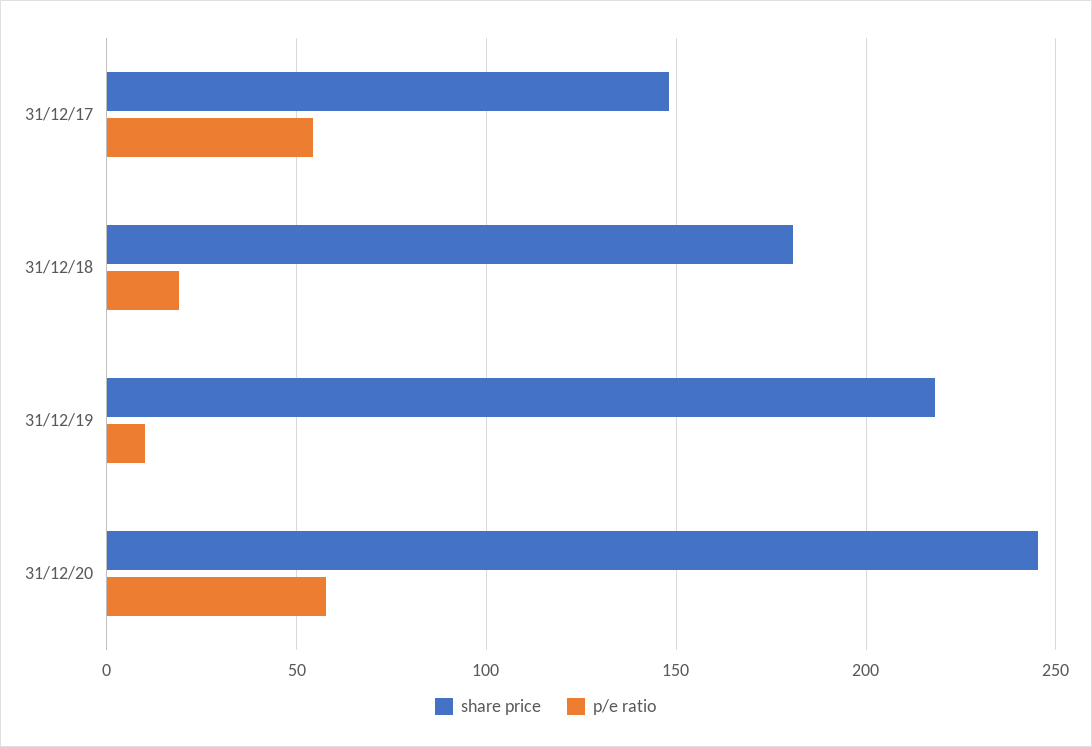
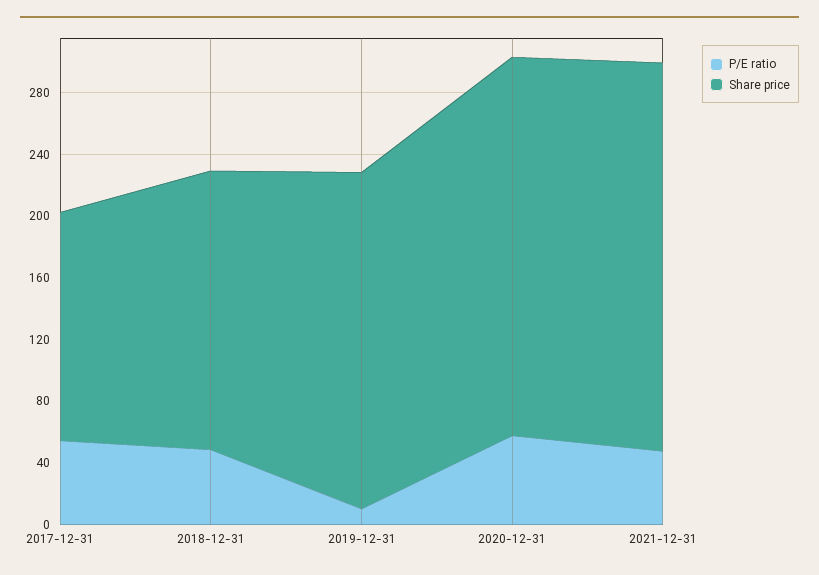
p/e ratio, 31/12/18: 20 -> 50
p/e ratio, 2021-12-31: none -> 50
share price, 2021-12-31: none -> 250

